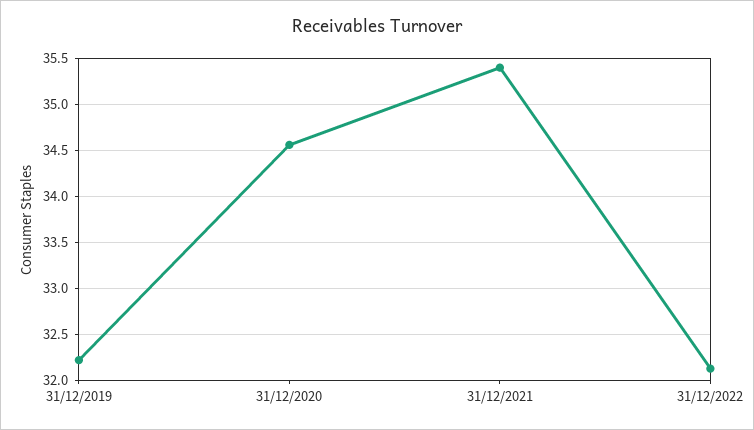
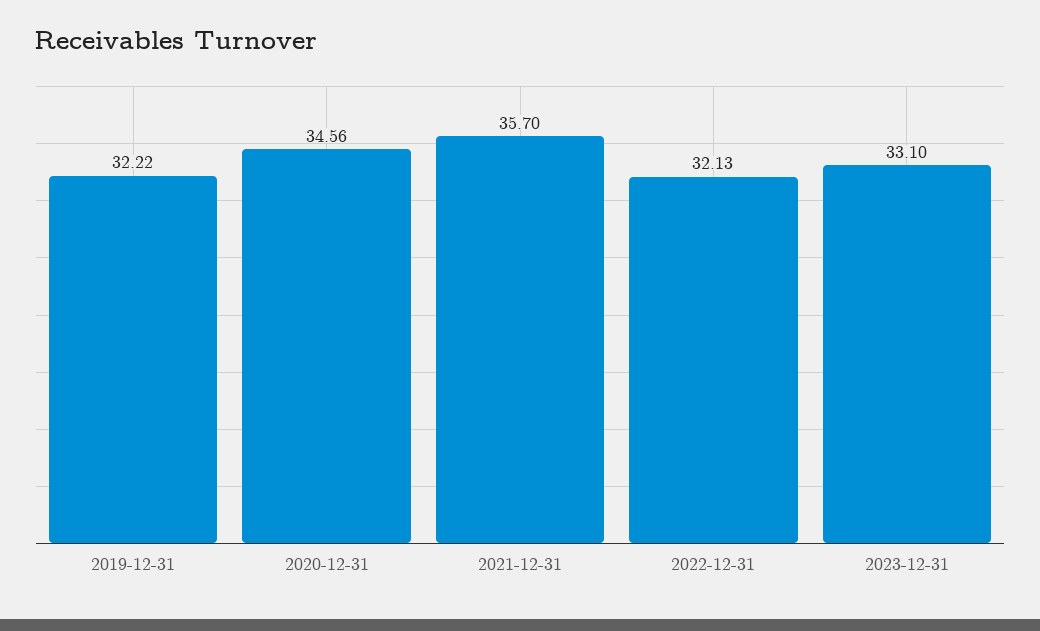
31/12/2021: 35.4 -> 35.7
2023-12-31: none -> 33.1

